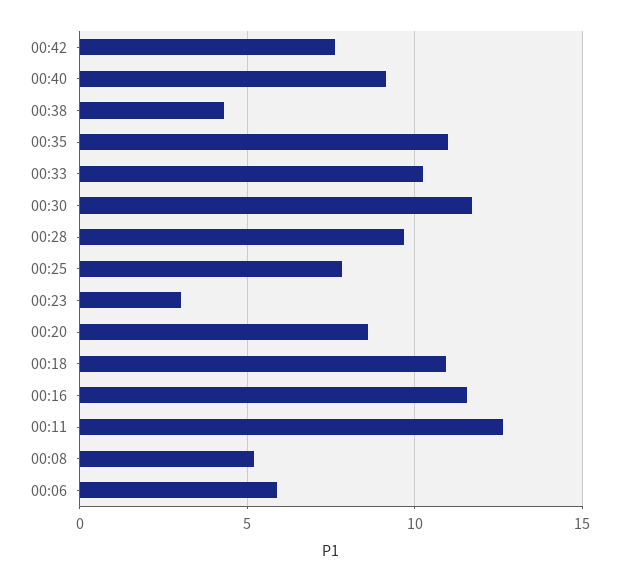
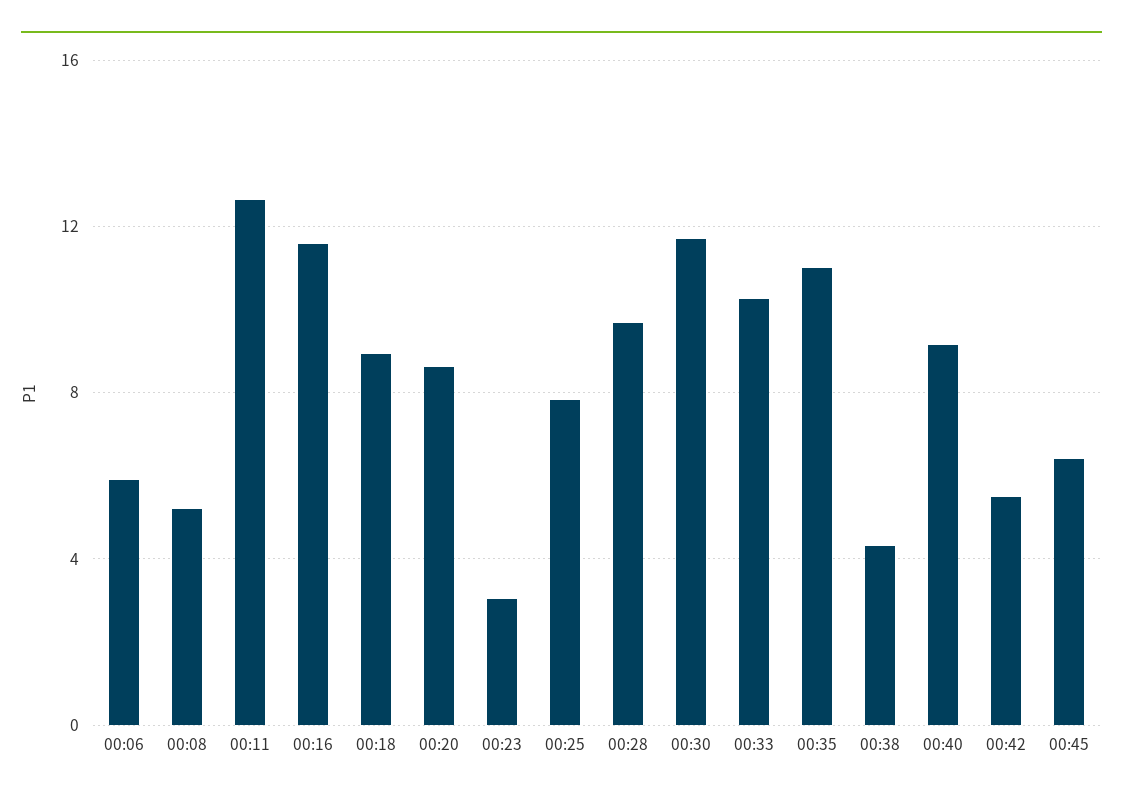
00:42: 7.5 -> 5.5
00:18: 11 -> 9
00:45: none -> 6.5

